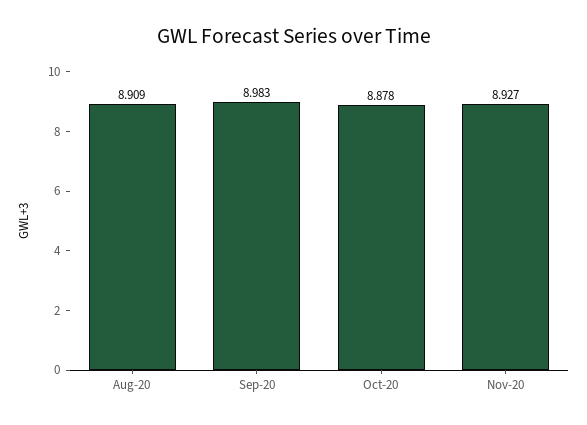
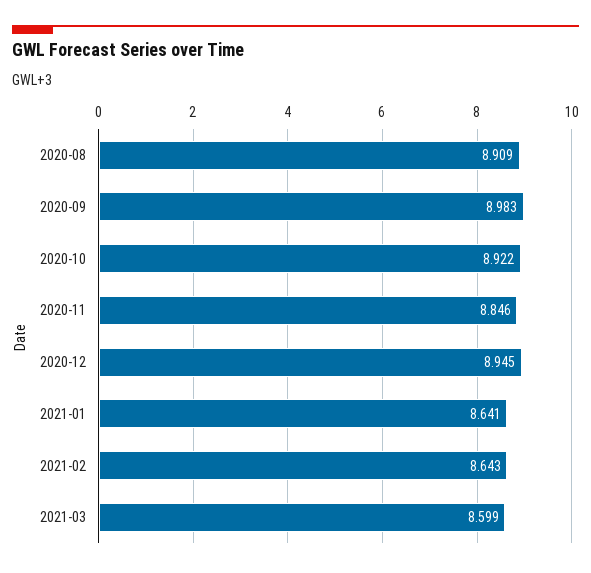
Oct-20: 8.878 -> 8.922
Nov-20: 8.927 -> 8.846
2020-12: none -> 8.945
2021-01: none -> 8.641
2021-02: none -> 8.643
2021-03: none -> 8.599

